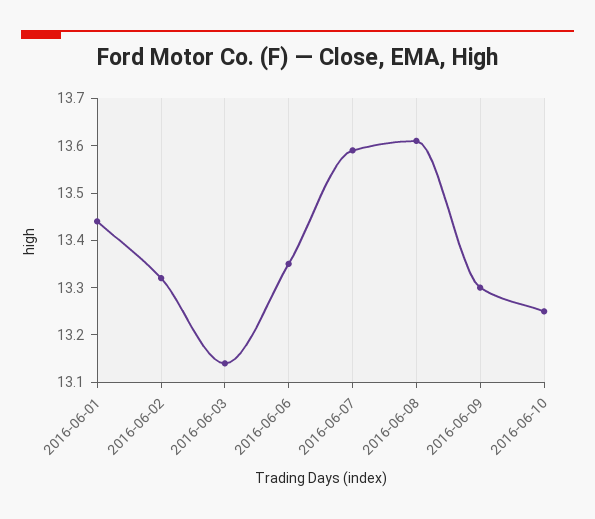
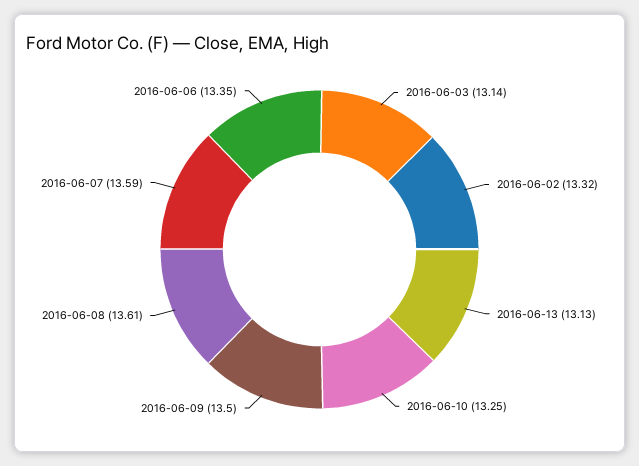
2016-06-01: 13.45 -> none
2016-06-09: 13.3 -> 13.5
2016-06-13: none -> 13.13

